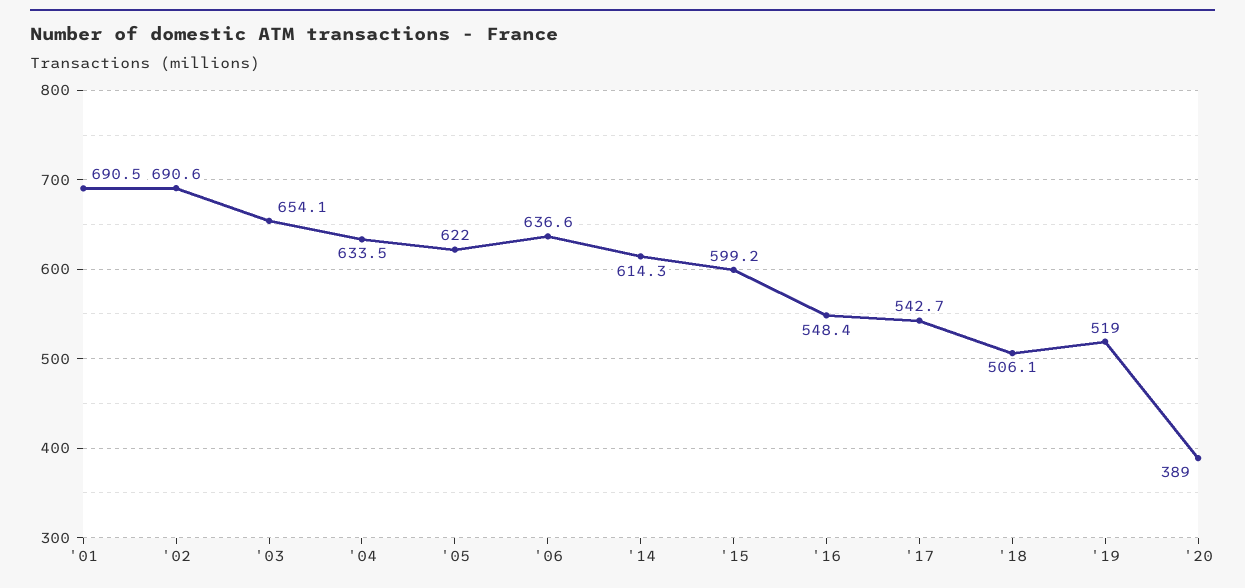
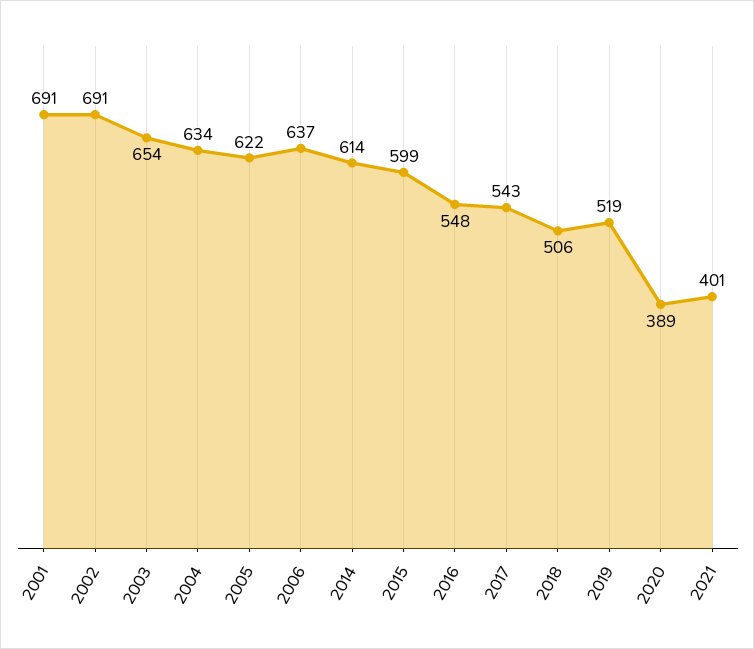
2021: none -> 401

